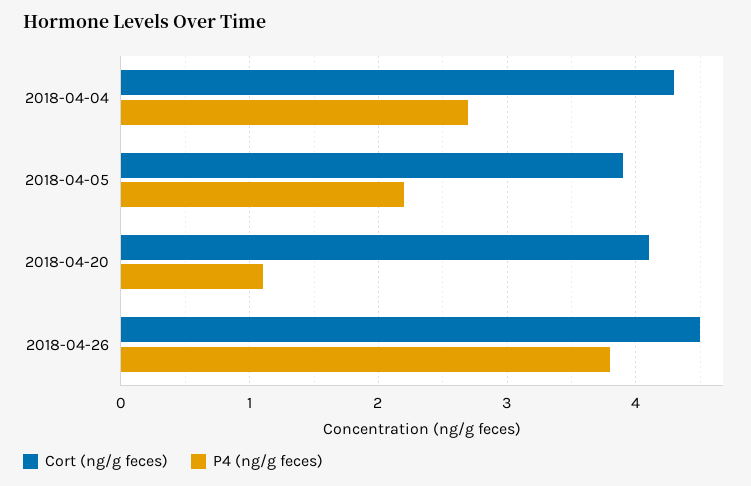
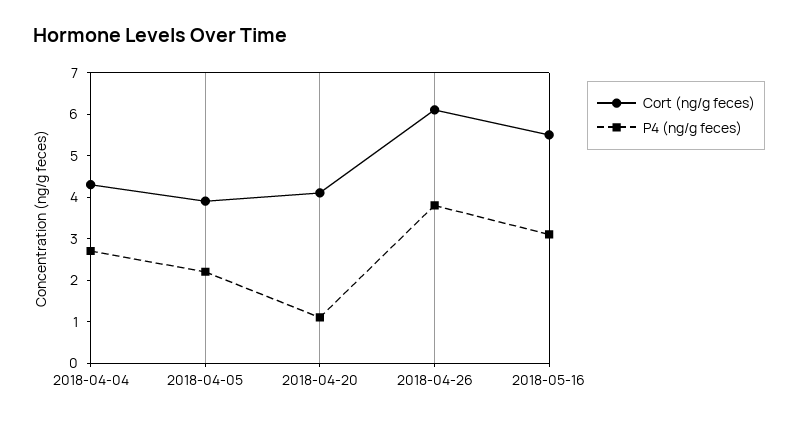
Cort (ng/g feces), 2018-04-26: 4.5 -> 6
Cort (ng/g feces), 2018-05-16: none -> 5.5
P4 (ng/g feces), 2018-05-16: none -> 3

